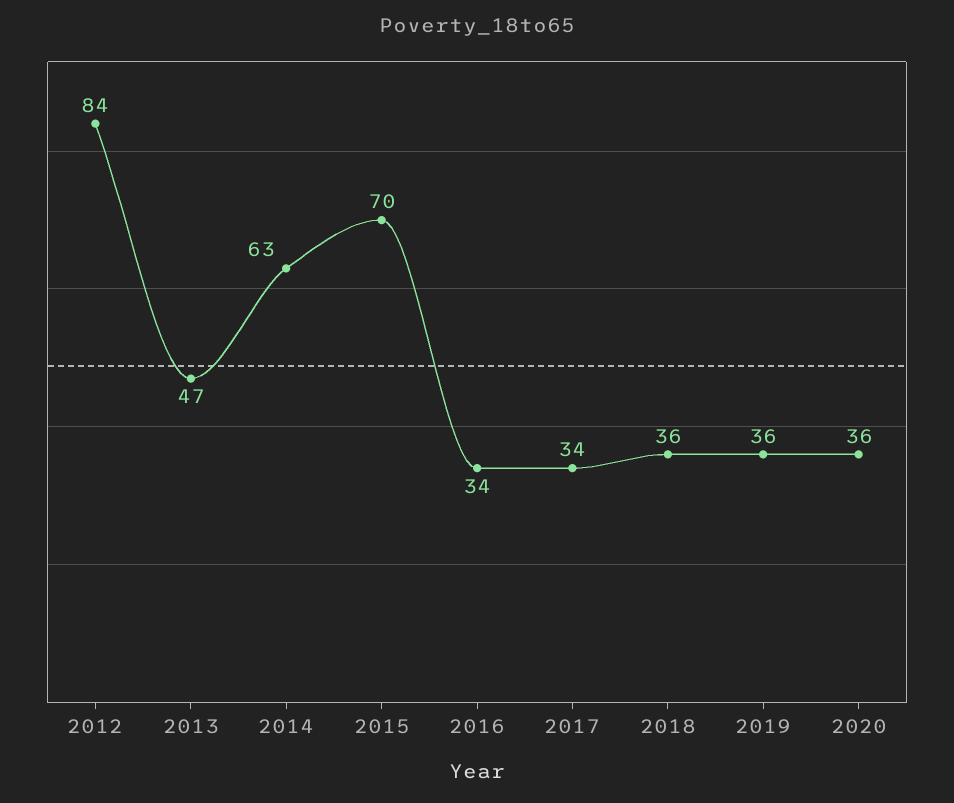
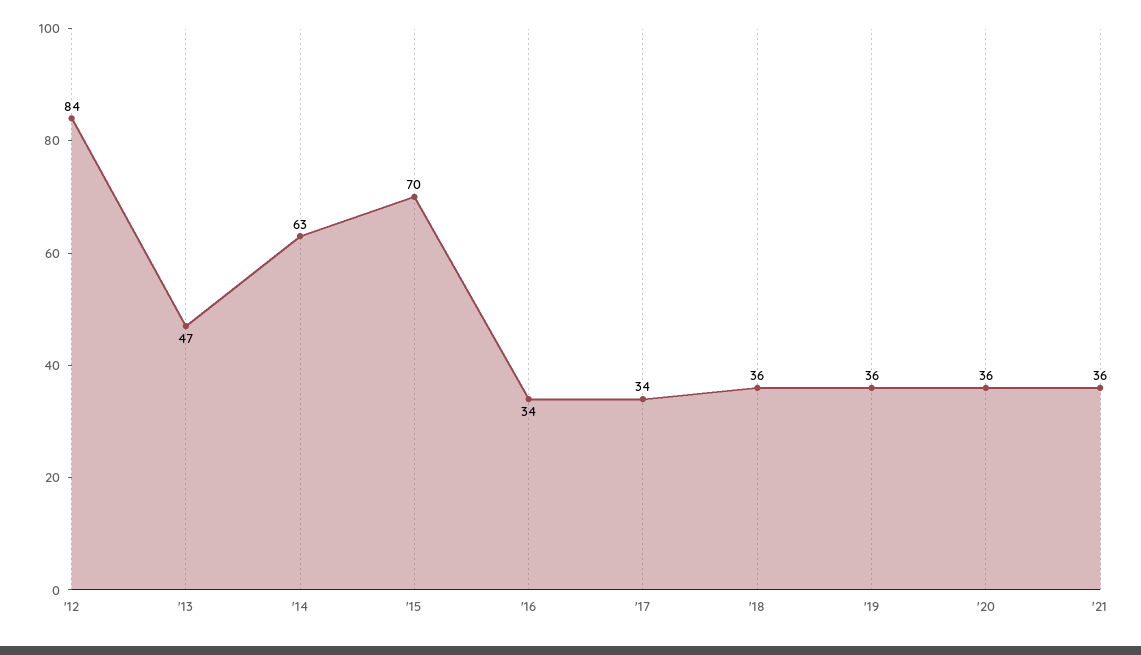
'21: none -> 36

